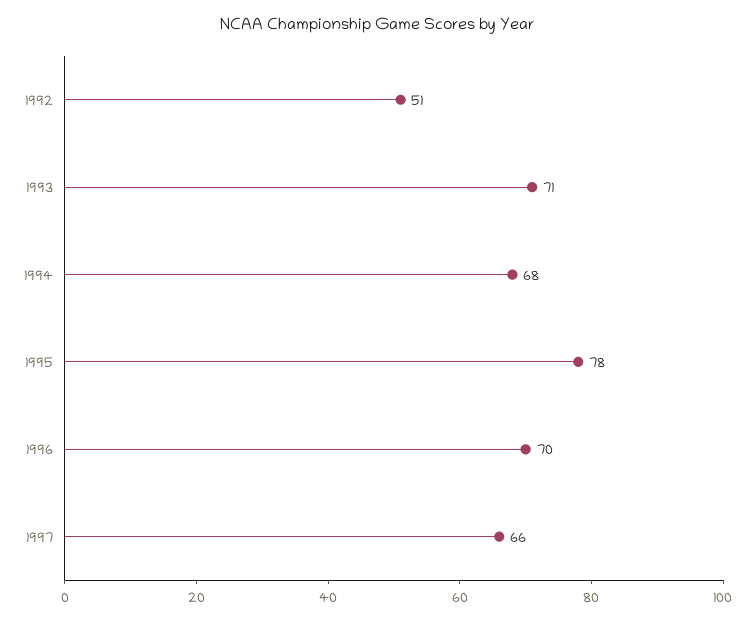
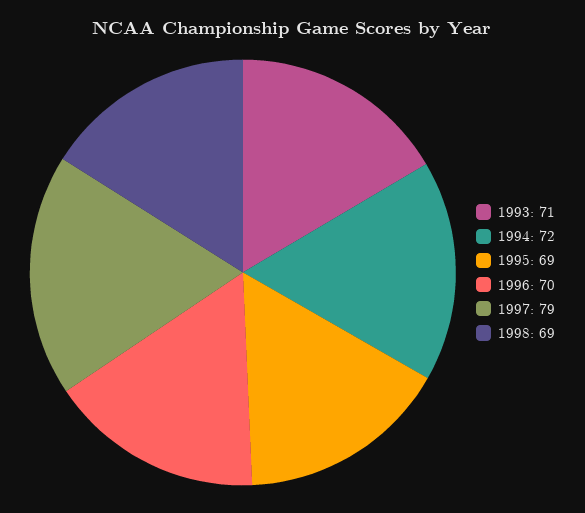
1992: 51 -> none
1994: 68 -> 72
1995: 78 -> 69
1997: 66 -> 79
1998: none -> 69

